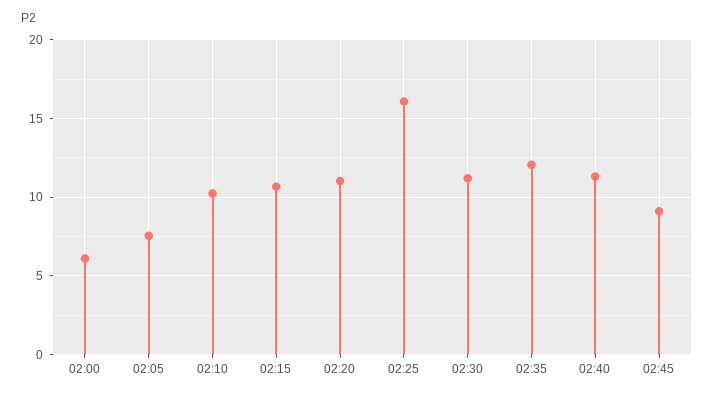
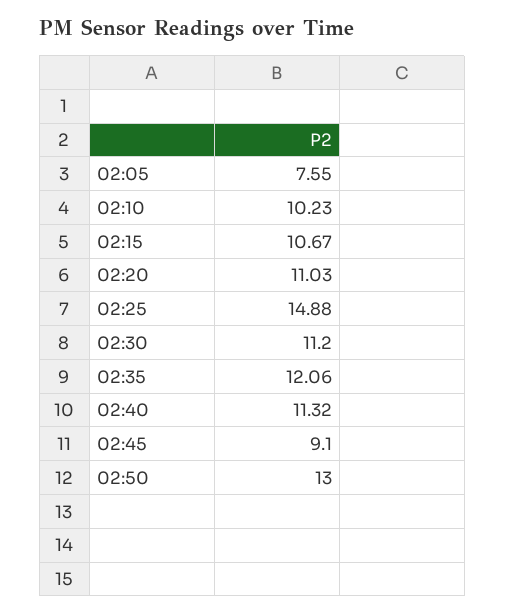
02:00: 6 -> none
02:25: 16 -> 14.88
02:50: none -> 13

